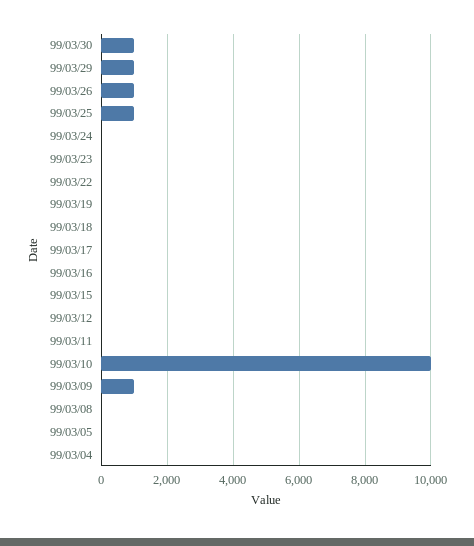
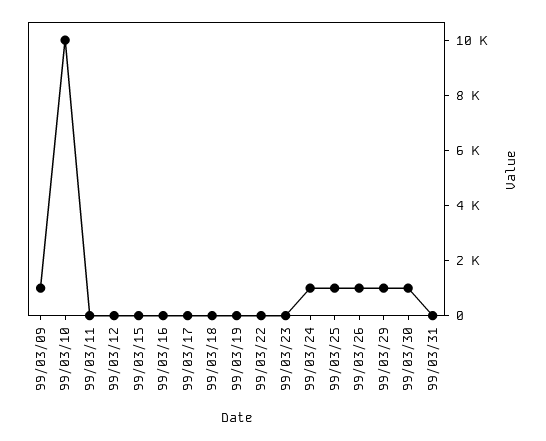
99/03/24: 0 -> 1000
99/03/08: 0 -> none
99/03/05: 0 -> none
99/03/04: 0 -> none
99/03/31: none -> 0

